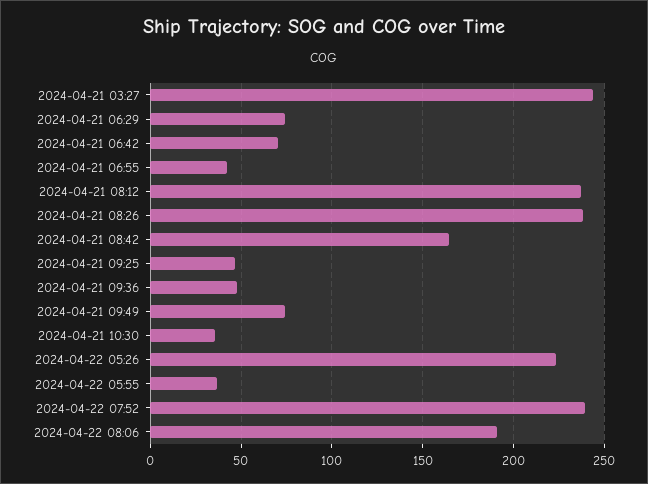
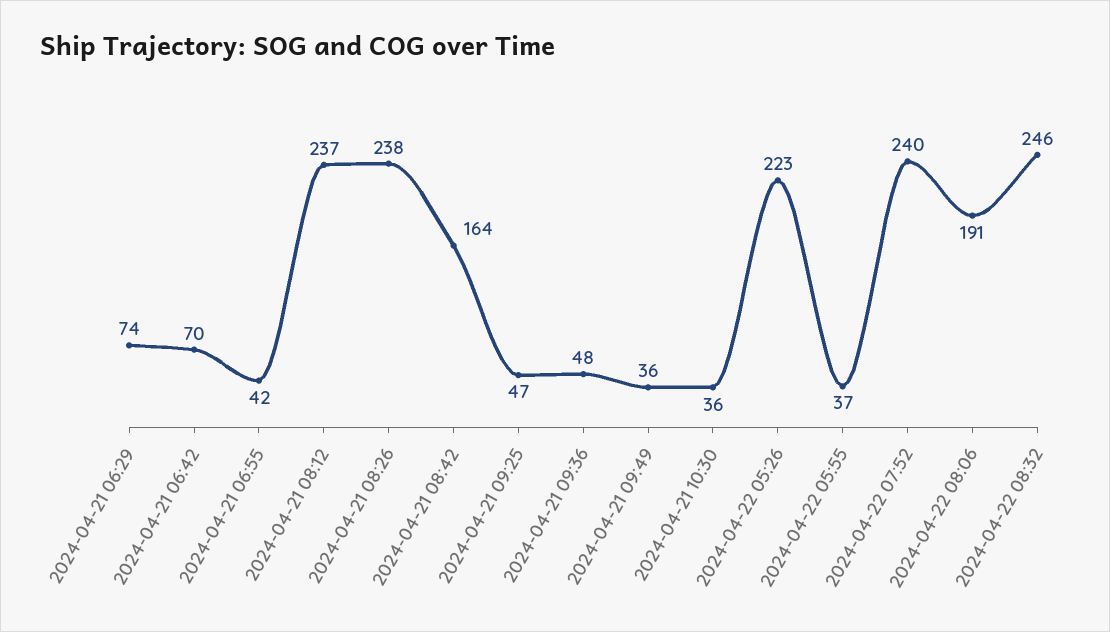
2024-04-21 03:27: 245 -> none
2024-04-21 09:49: 75 -> 36
2024-04-22 08:32: none -> 246

